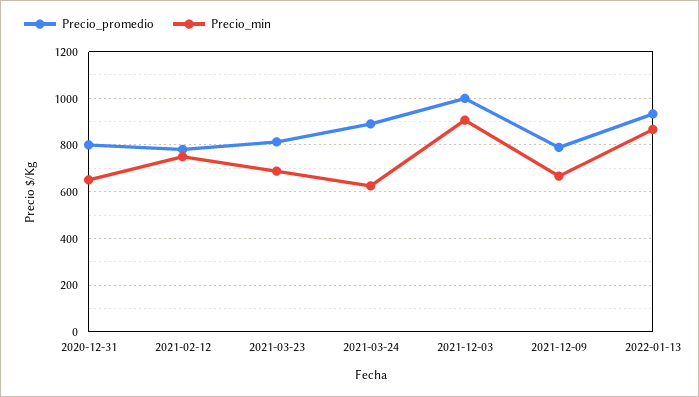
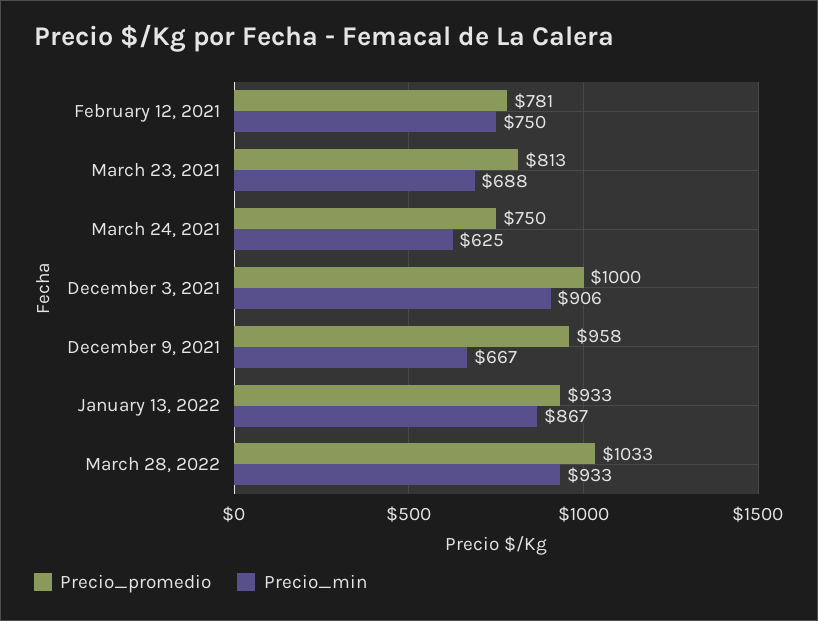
Precio_promedio, 2020-12-31: 800 -> none
Precio_min, 2020-12-31: 650 -> none
Precio_promedio, 2021-03-24: 900 -> 750
Precio_promedio, 2021-12-09: 800 -> 958
Precio_promedio, March 28, 2022: none -> 1033
Precio_min, March 28, 2022: none -> 933

